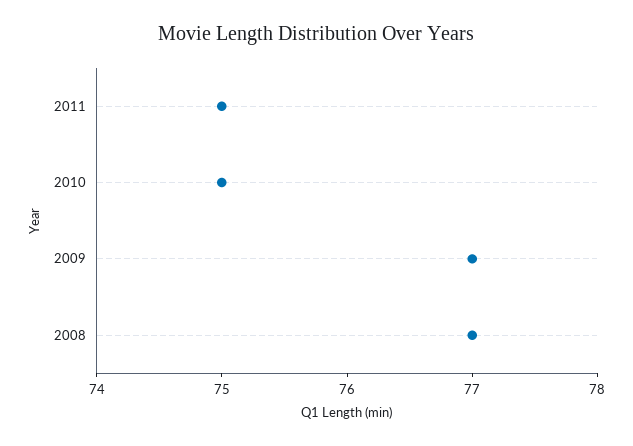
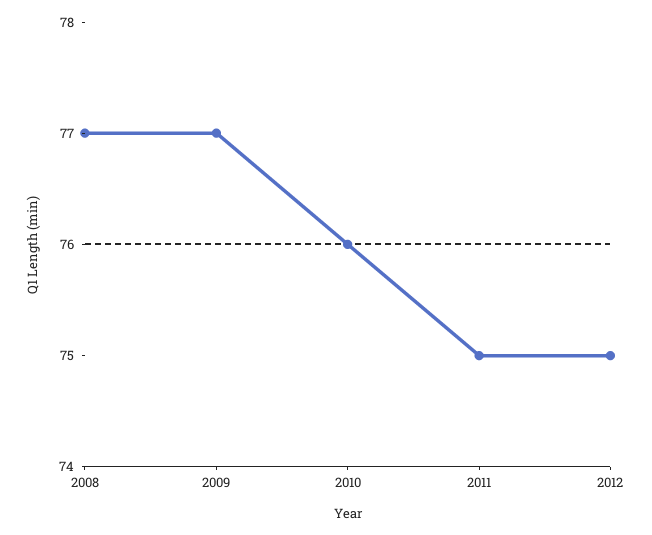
2010: 75 -> 76
2012: none -> 75

